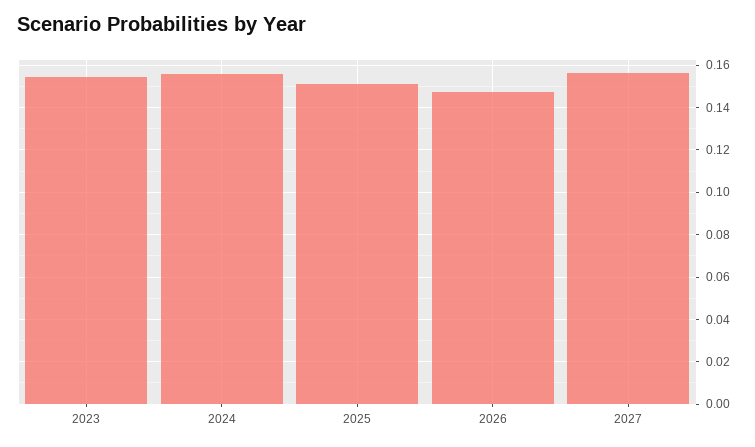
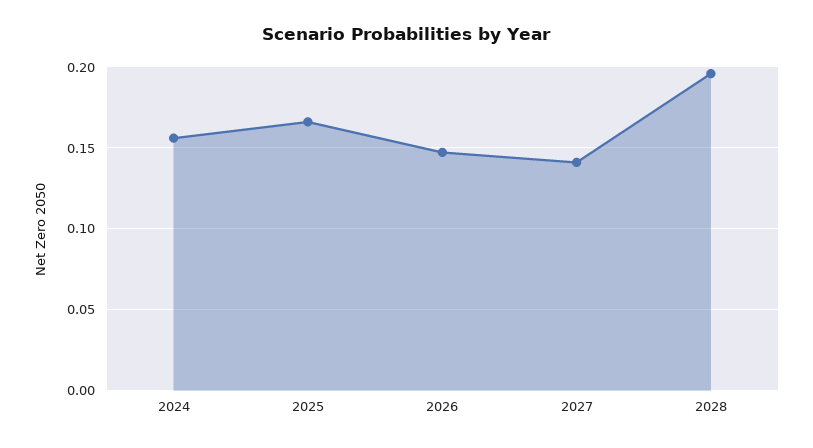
2023: 0.155 -> none
2025: 0.15 -> 0.165
2027: 0.155 -> 0.14
2028: none -> 0.195

